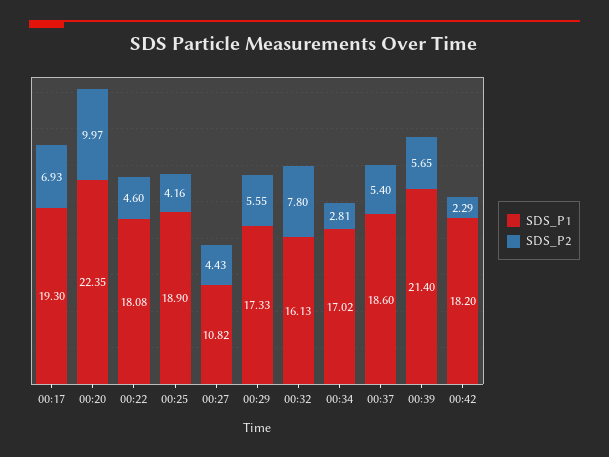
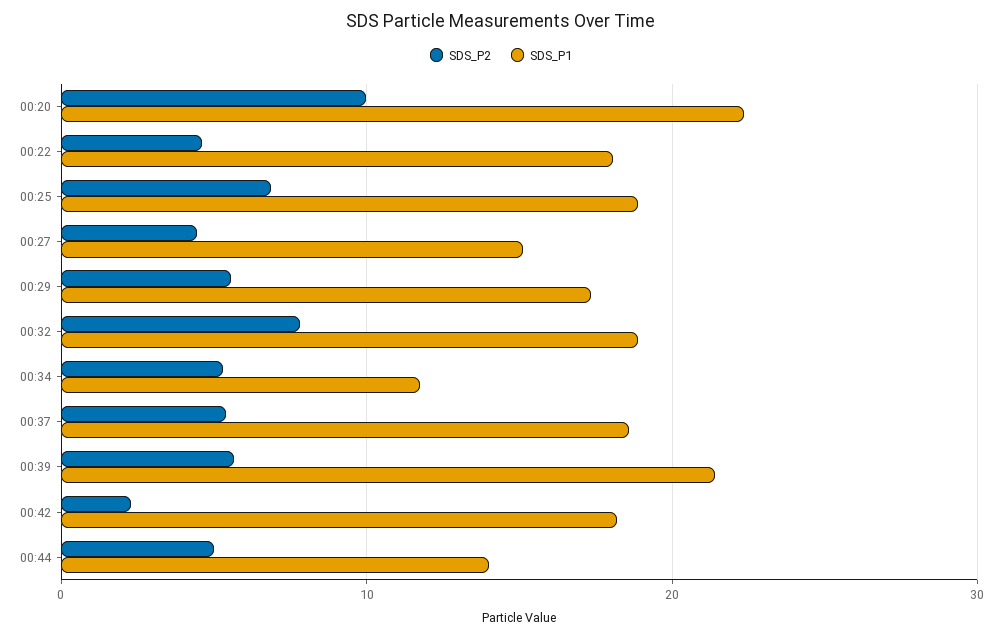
SDS_P1, 00:17: 19.3 -> none
SDS_P2, 00:17: 6.93 -> none
SDS_P2, 00:25: 4.16 -> 7
SDS_P1, 00:27: 10.82 -> 15
SDS_P1, 00:32: 16.13 -> 19
SDS_P1, 00:34: 17.02 -> 12
SDS_P2, 00:34: 2.81 -> 5
SDS_P2, 00:44: none -> 5
SDS_P1, 00:44: none -> 14

